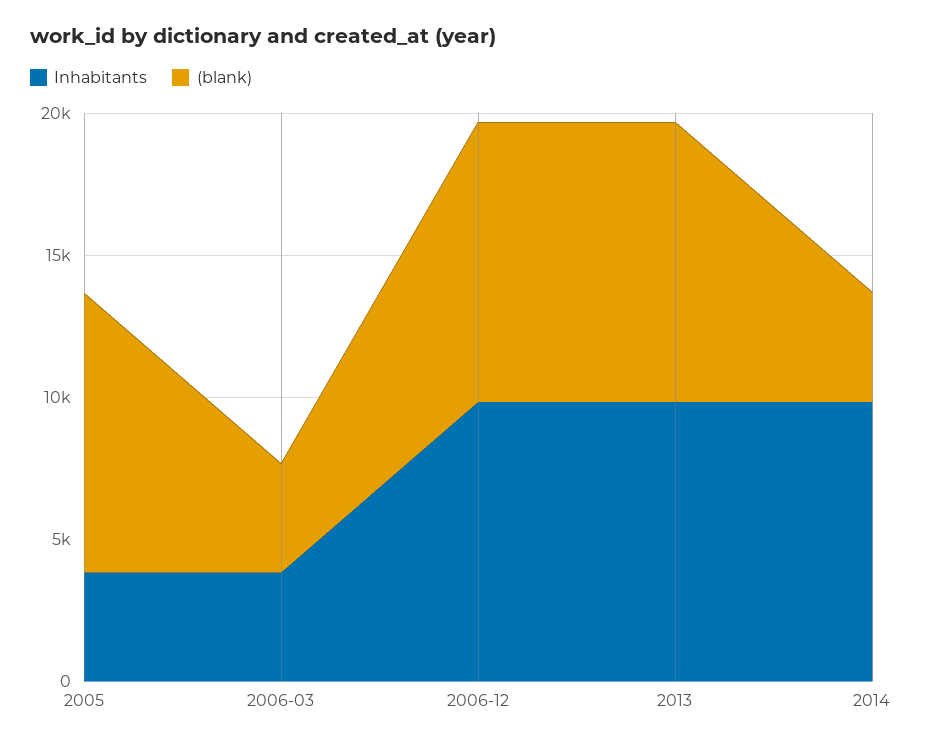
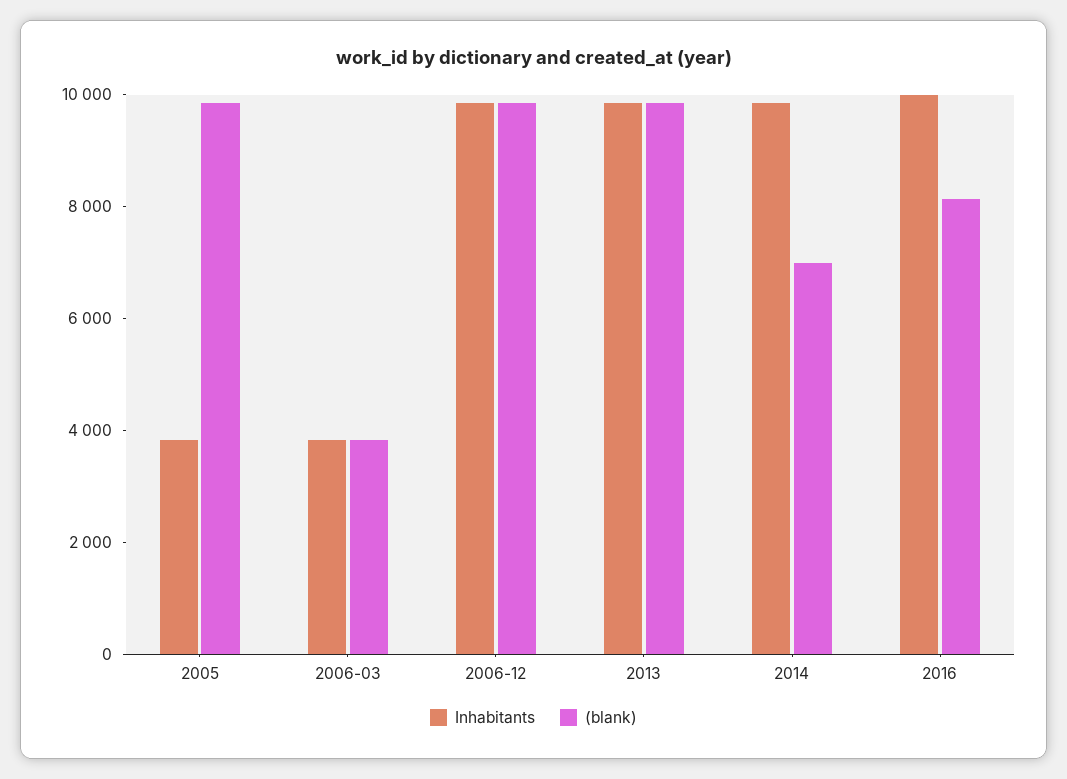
(blank), 2014: 4000 -> 7000
Inhabitants, 2016: none -> 10000
(blank), 2016: none -> 8000

